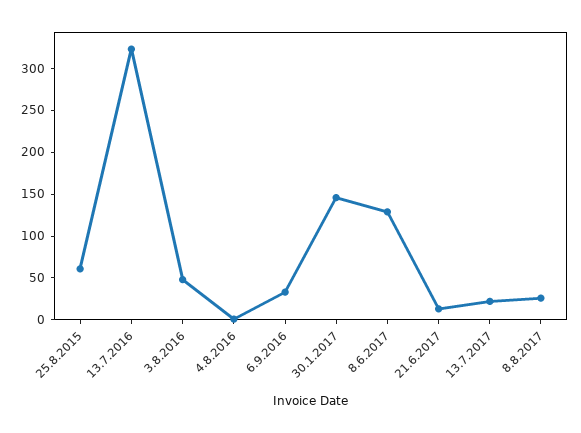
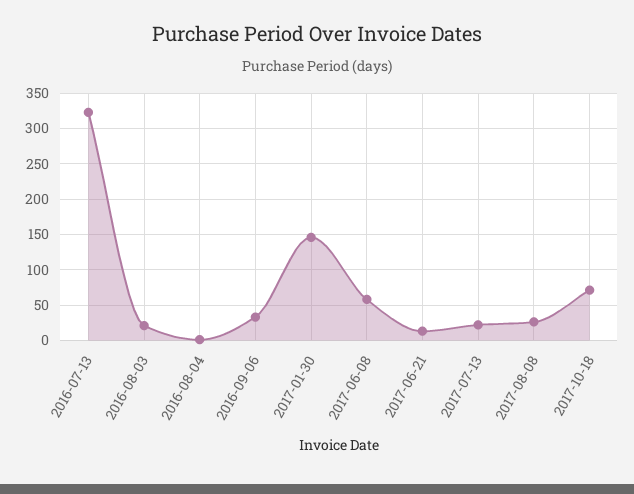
25.8.2015: 60 -> none
3.8.2016: 50 -> 20
8.6.2017: 130 -> 60
2017-10-18: none -> 70

